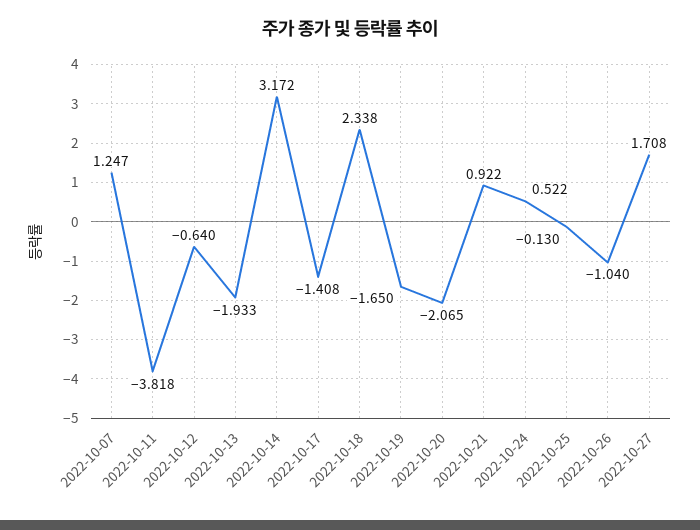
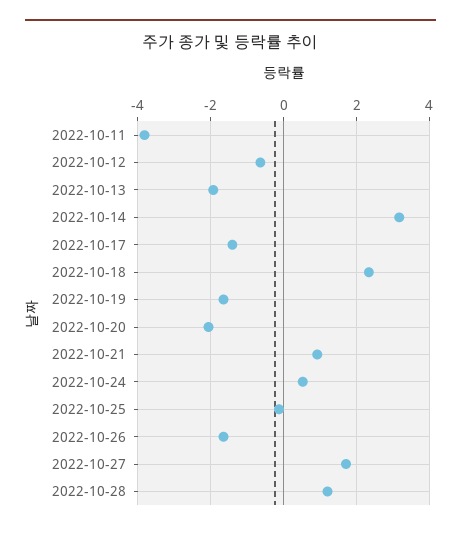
2022-10-07: 1.247 -> none
2022-10-26: -1.04 -> -1.6
2022-10-28: none -> 1.2

